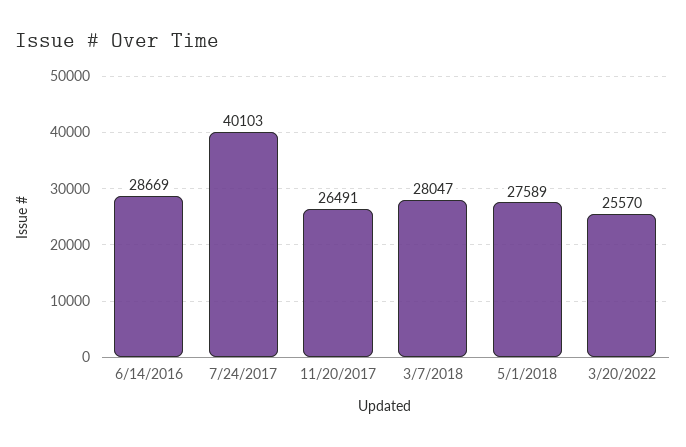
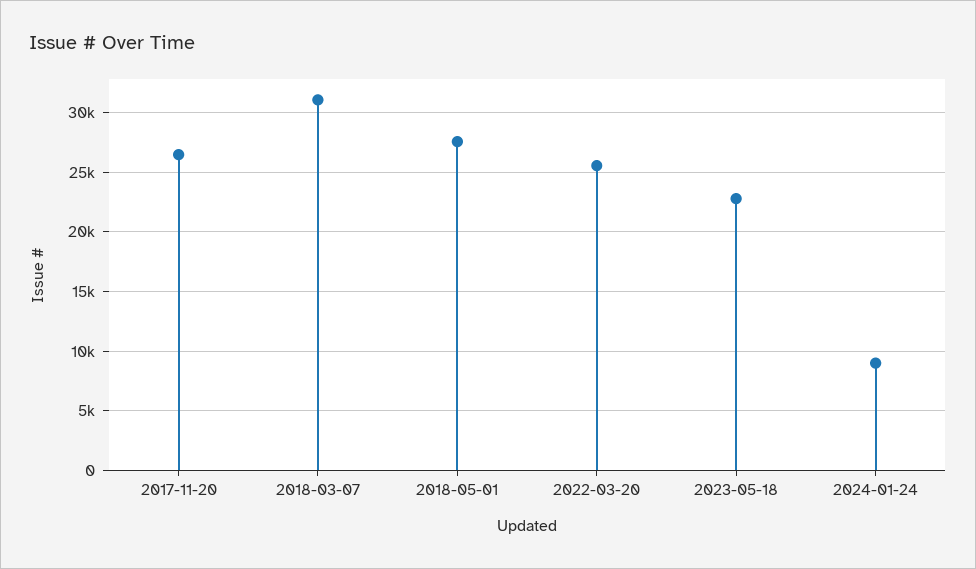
6/14/2016: 28669 -> none
7/24/2017: 40103 -> none
3/7/2018: 28047 -> 31000
2023-05-18: none -> 23000
2024-01-24: none -> 9000

